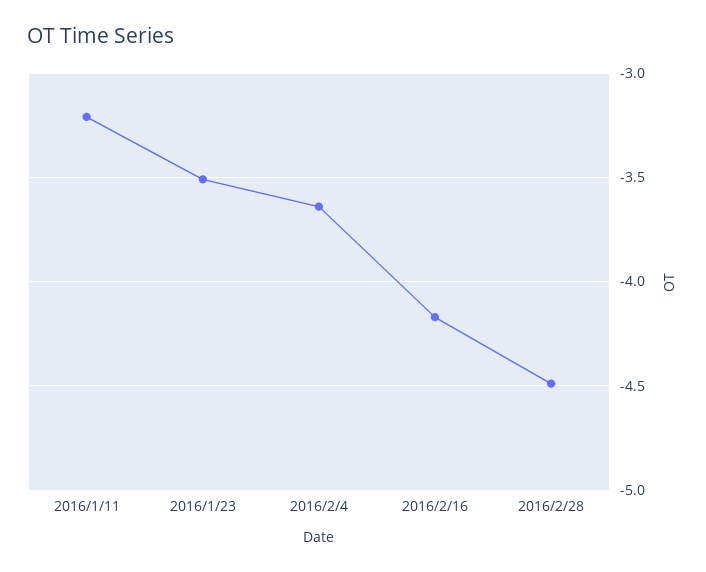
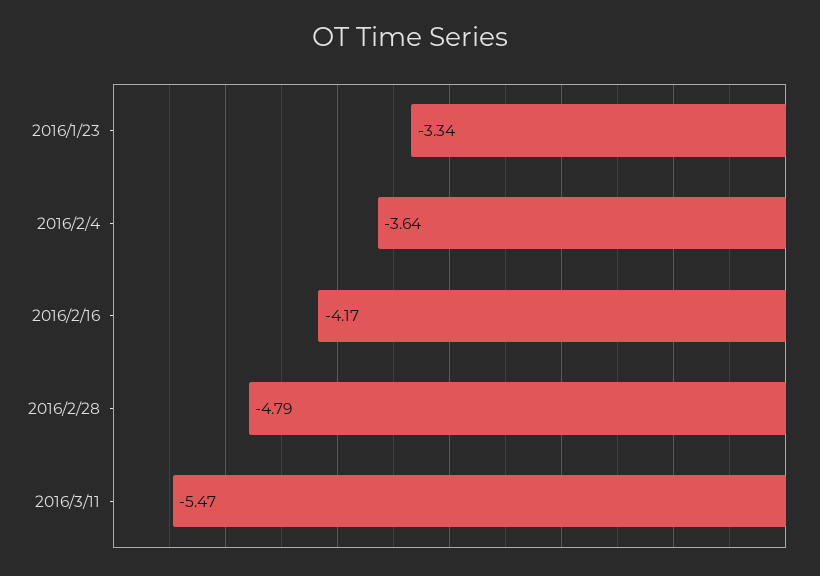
2016/1/11: -3.2 -> none
2016/1/23: -3.5 -> -3.34
2016/2/28: -4.5 -> -4.79
2016/3/11: none -> -5.47

